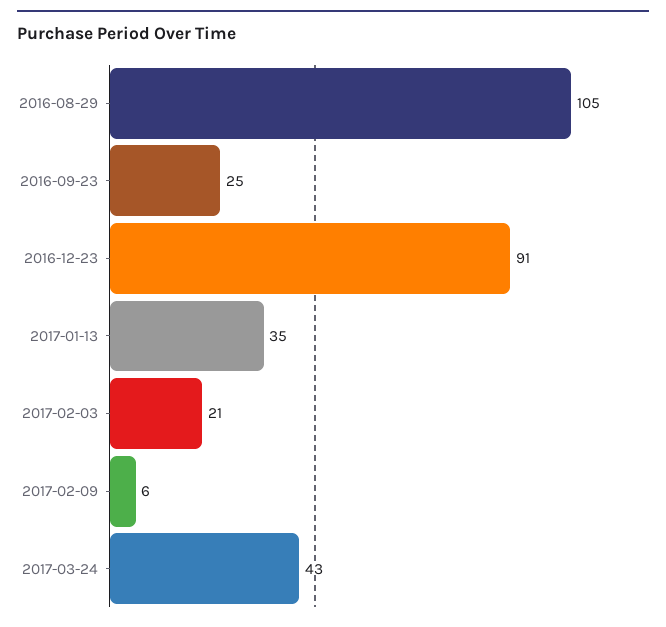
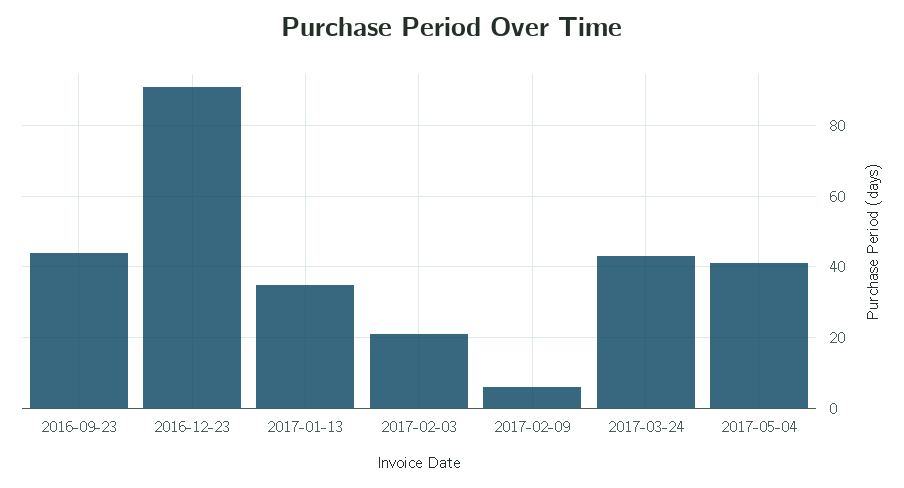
2016-08-29: 105 -> none
2016-09-23: 25 -> 45
2017-05-04: none -> 40

